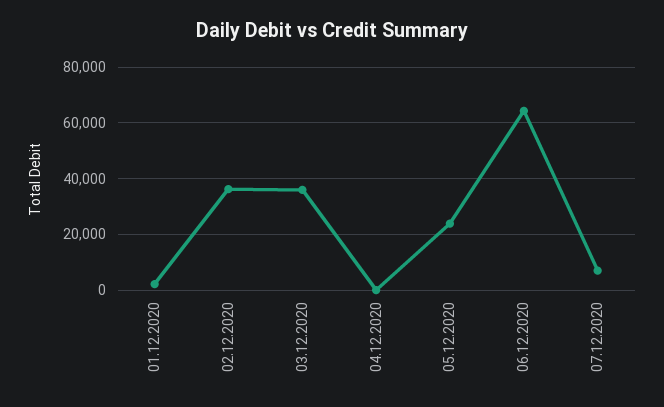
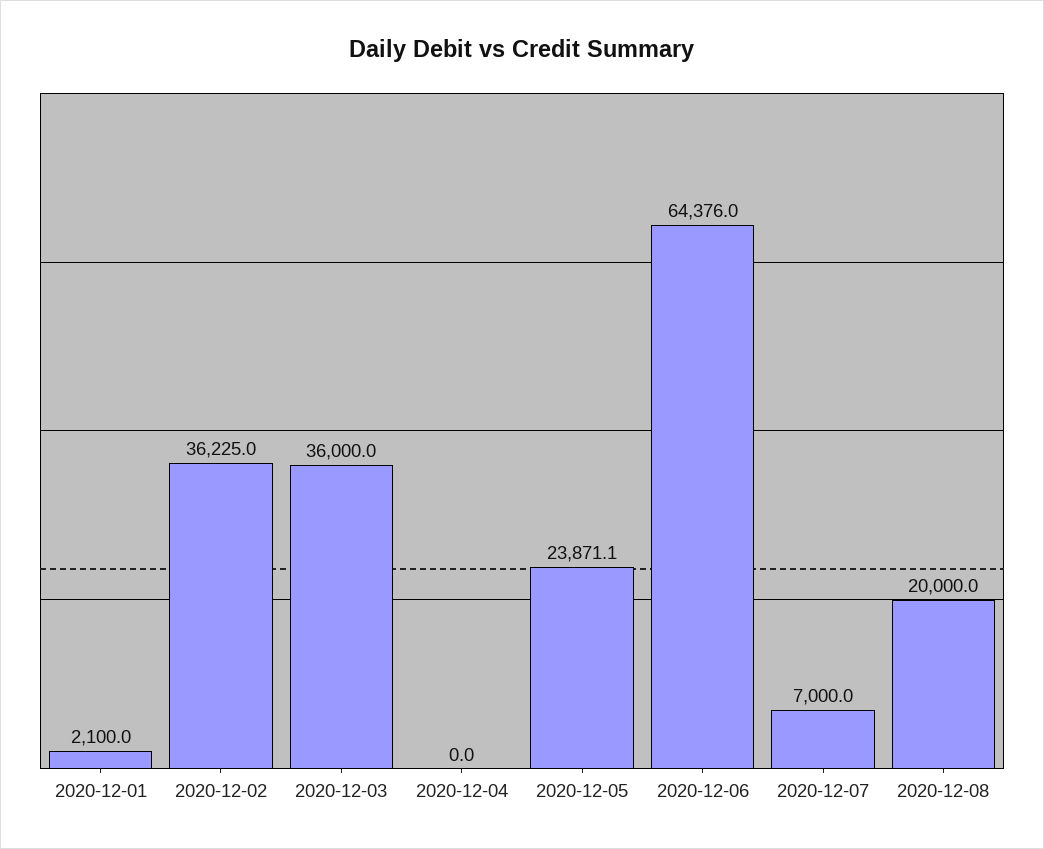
2020-12-08: none -> 20000

